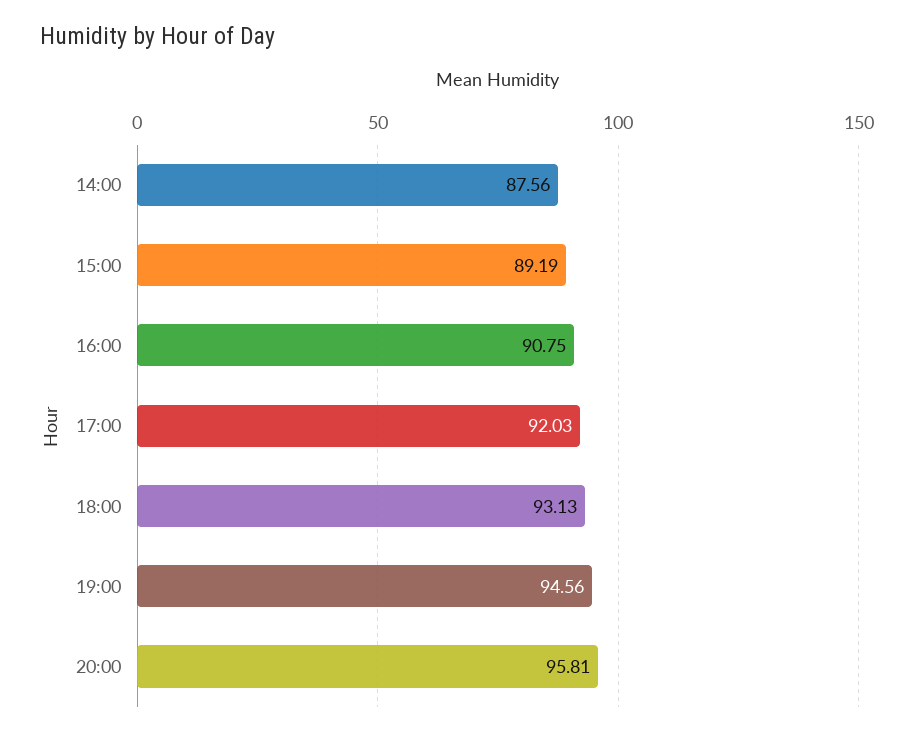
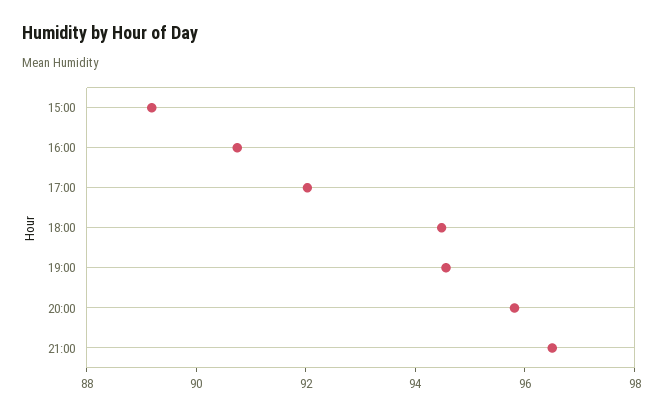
14:00: 87.56 -> none
18:00: 93.13 -> 94.5
21:00: none -> 96.5

